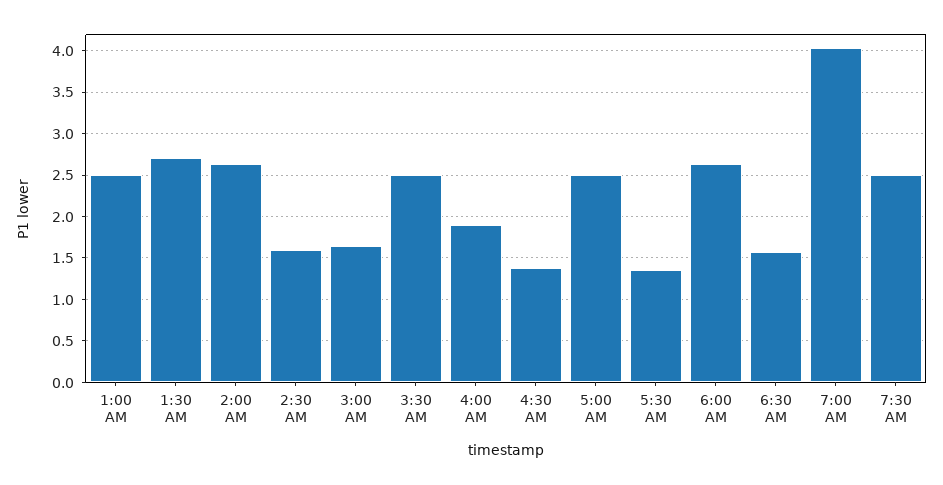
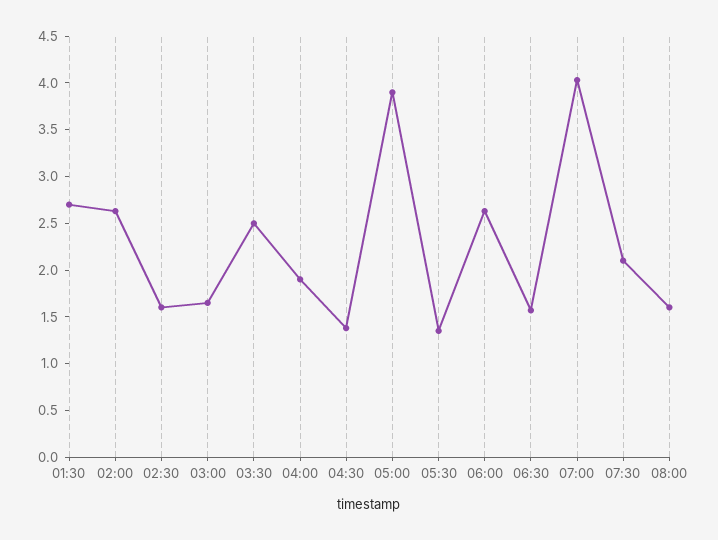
1:00 AM: 2.5 -> none
5:00 AM: 2.5 -> 3.9
7:30 AM: 2.5 -> 2.1
08:00: none -> 1.6

